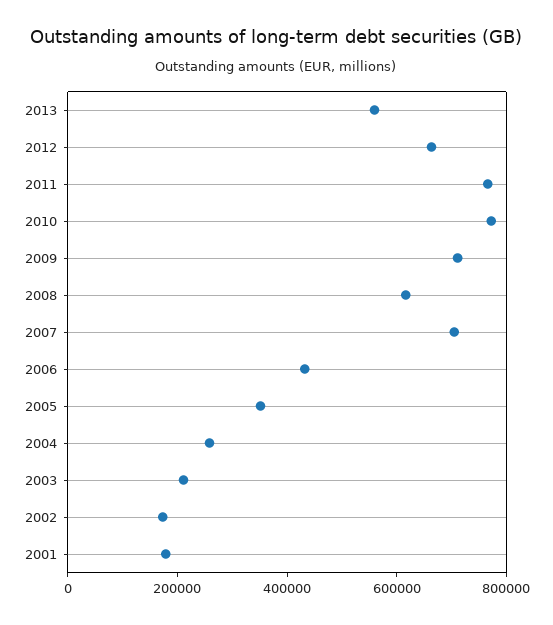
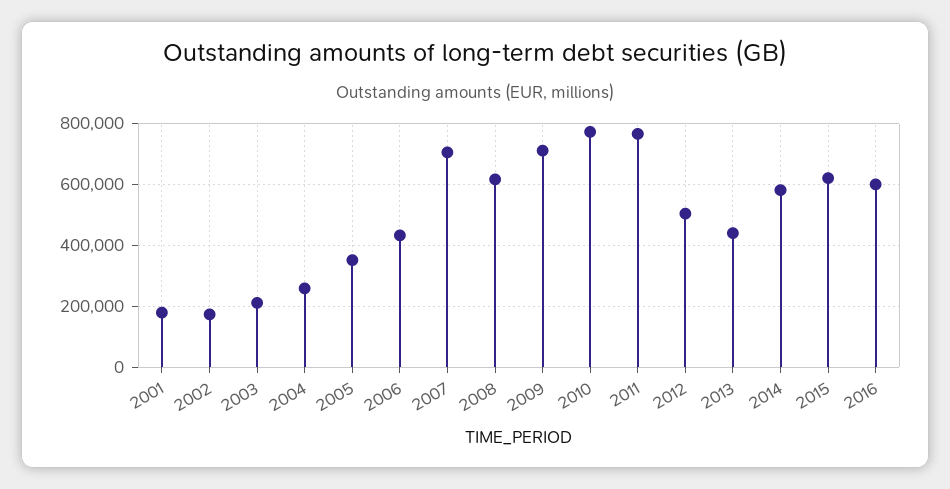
2013: 550000 -> 440000
2012: 650000 -> 500000
2014: none -> 580000
2015: none -> 620000
2016: none -> 600000

